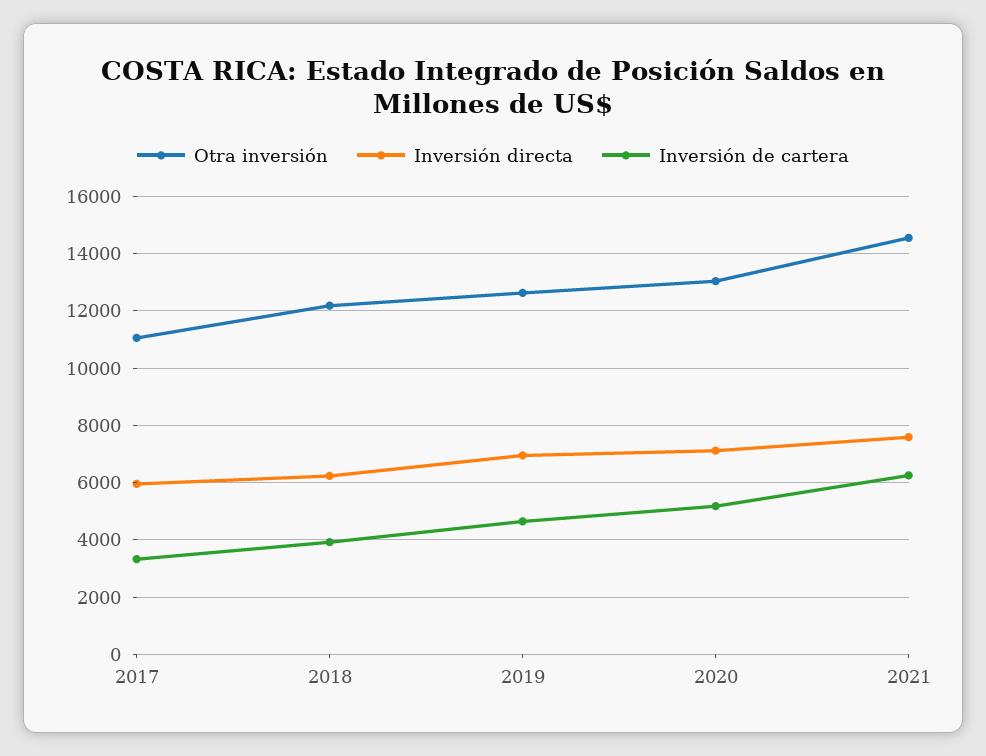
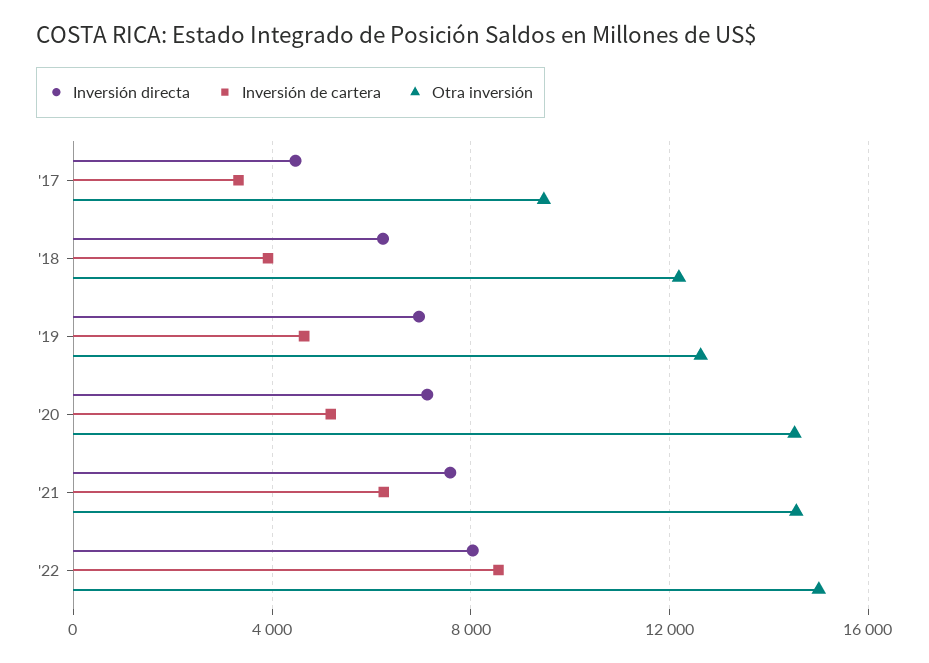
Otra inversión, 2017: 11000 -> 9500
Inversión directa, 2017: 6000 -> 4500
Otra inversión, 2020: 13000 -> 14500
Inversión directa, '22: none -> 8000
Inversión de cartera, '22: none -> 8500
Otra inversión, '22: none -> 15000

